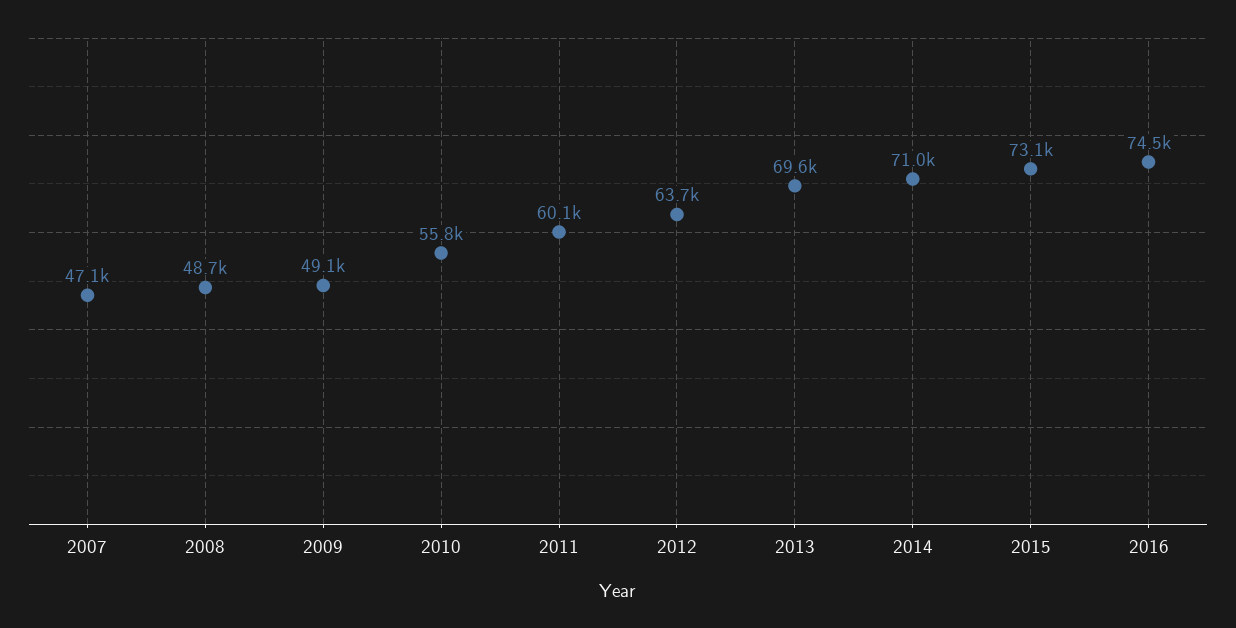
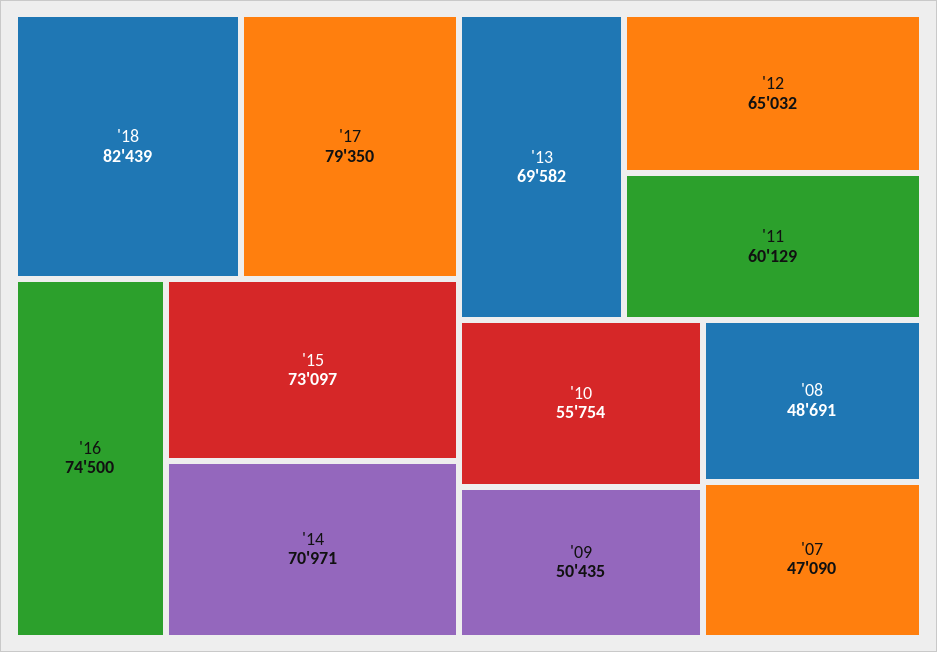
2009: 49100 -> 50435
2012: 63700 -> 65032
'18: none -> 82439
'17: none -> 79350

